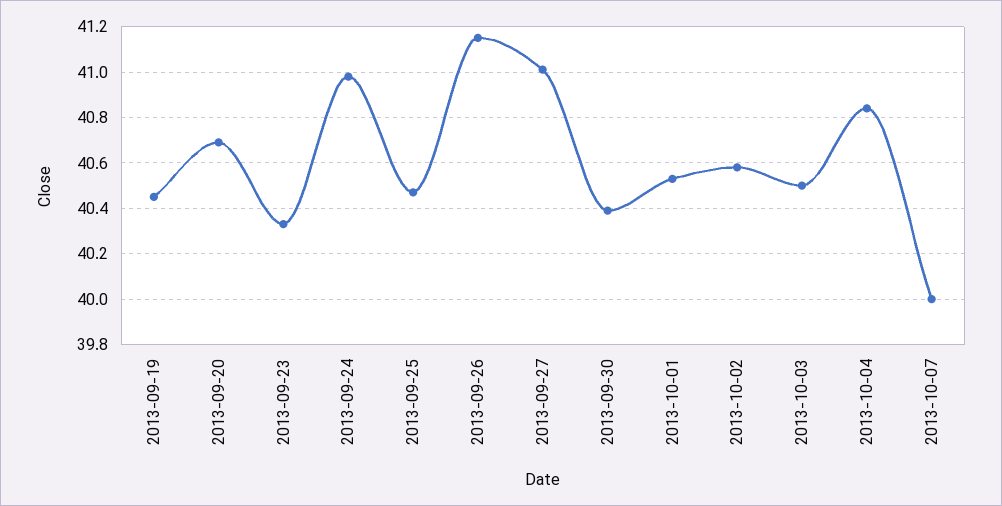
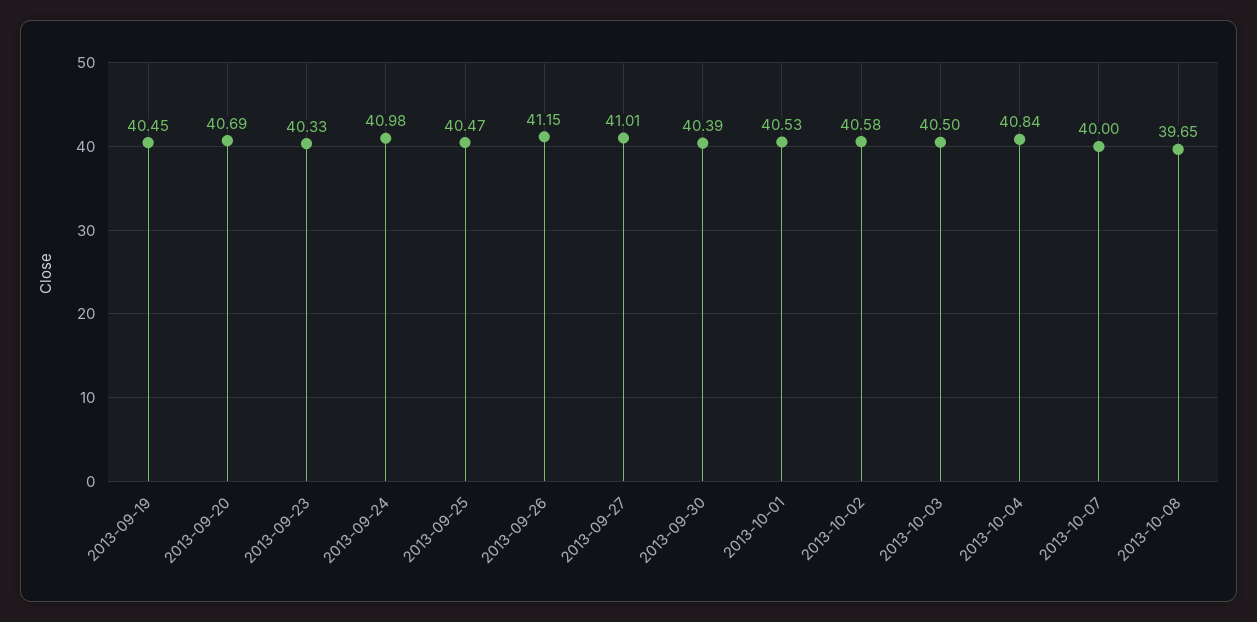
2013-10-08: none -> 39.65

